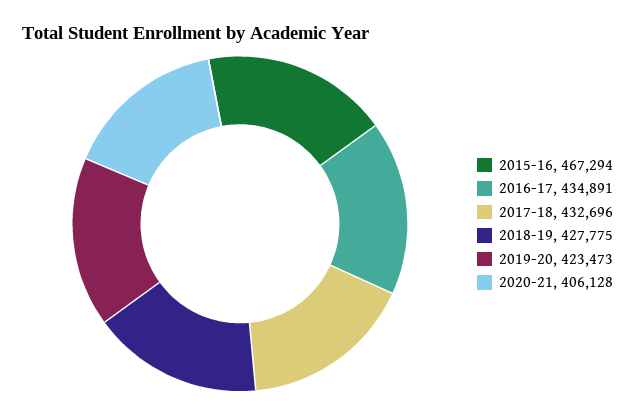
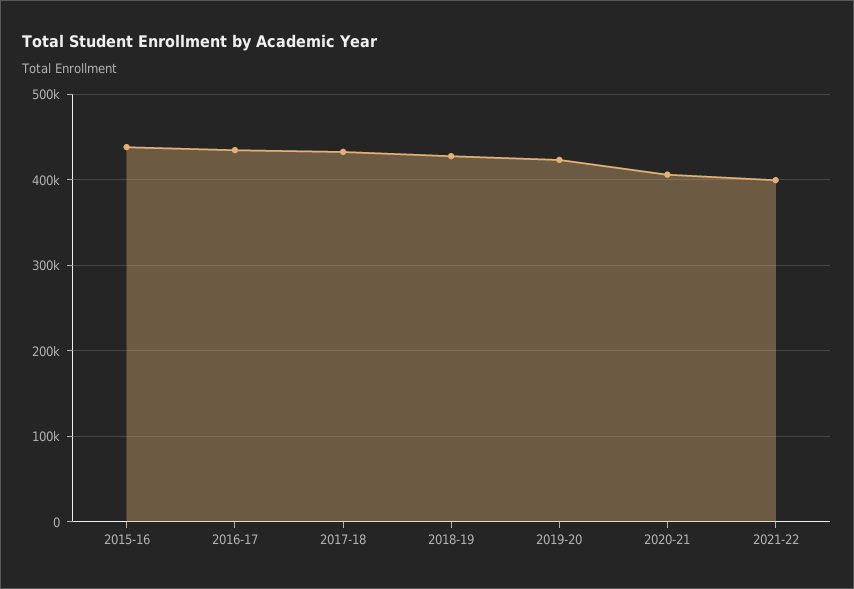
2015-16: 467294 -> 440000
2021-22: none -> 400000

